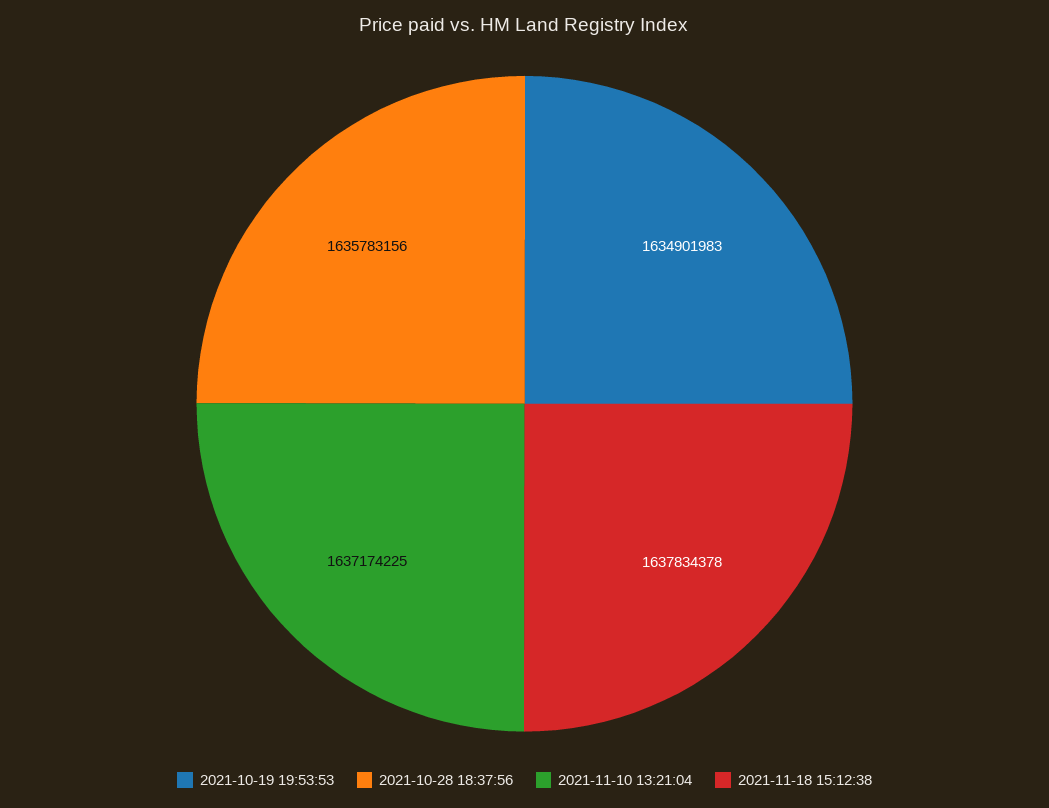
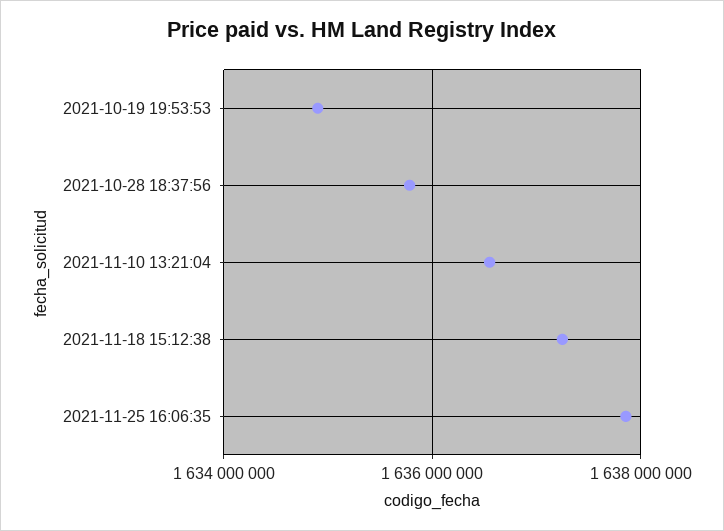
2021-11-10 13:21:04: 1637174225 -> 1636600000
2021-11-18 15:12:38: 1637834378 -> 1637200000
2021-11-25 16:06:35: none -> 1637800000

